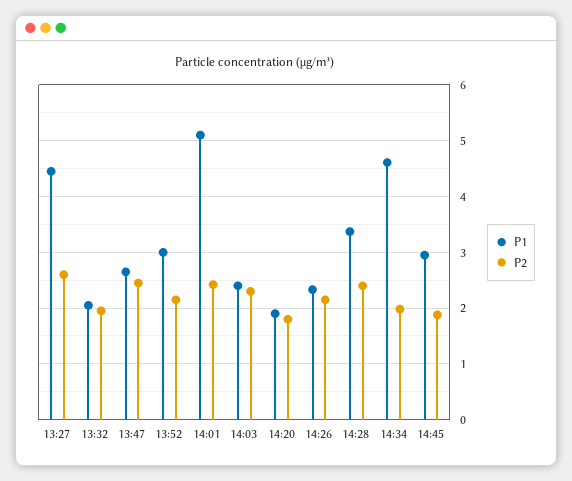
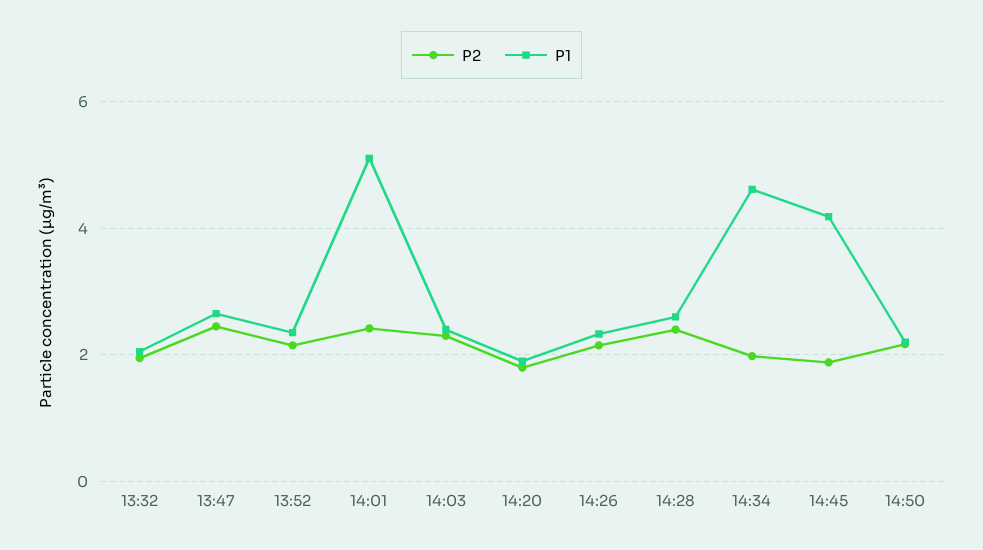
P1, 13:27: 4.4 -> none
P2, 13:27: 2.6 -> none
P1, 13:52: 3 -> 2.4
P1, 14:28: 3.4 -> 2.6
P1, 14:45: 3 -> 4.2
P2, 14:50: none -> 2.2
P1, 14:50: none -> 2.2

